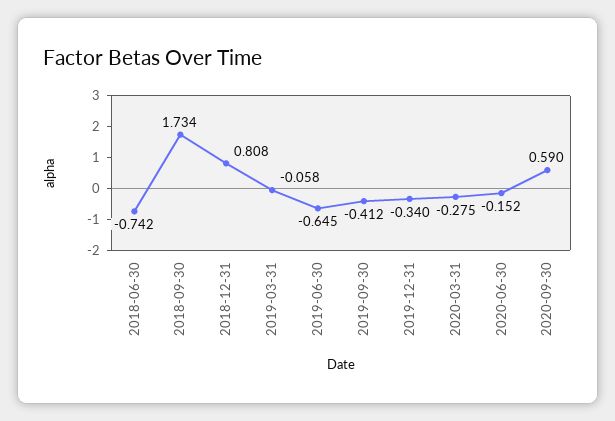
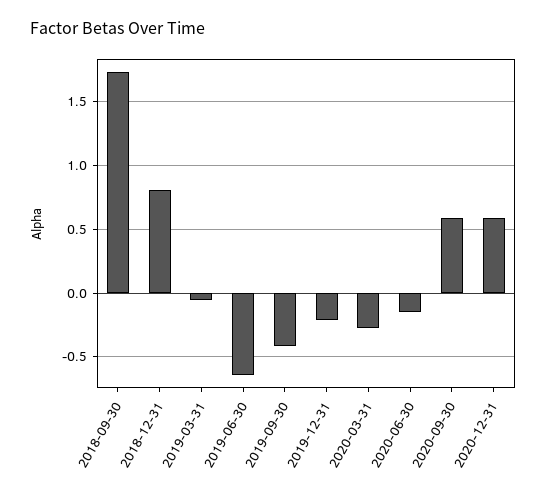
2018-06-30: -0.742 -> none
2019-12-31: -0.34 -> -0.2
2020-12-31: none -> 0.6

